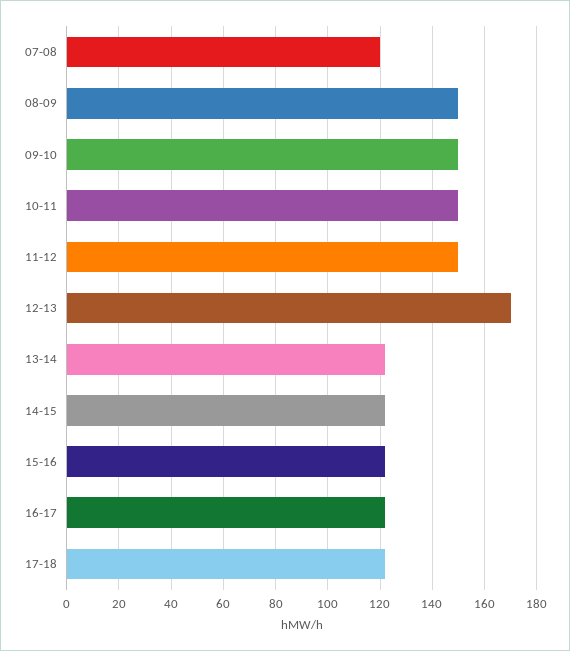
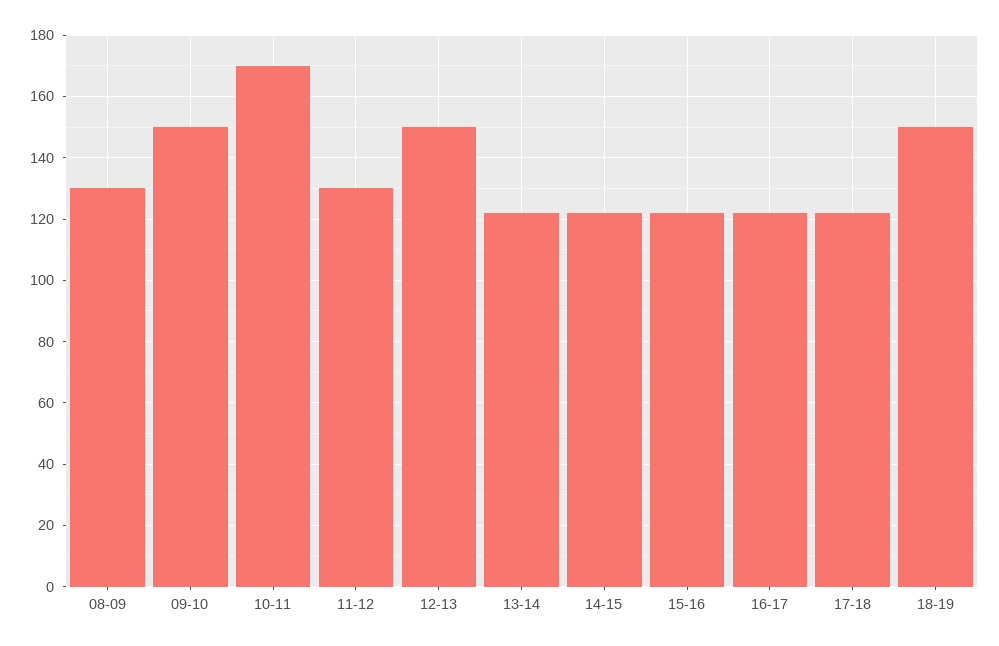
07-08: 120 -> none
08-09: 150 -> 130
10-11: 150 -> 170
11-12: 150 -> 130
12-13: 170 -> 150
18-19: none -> 150

